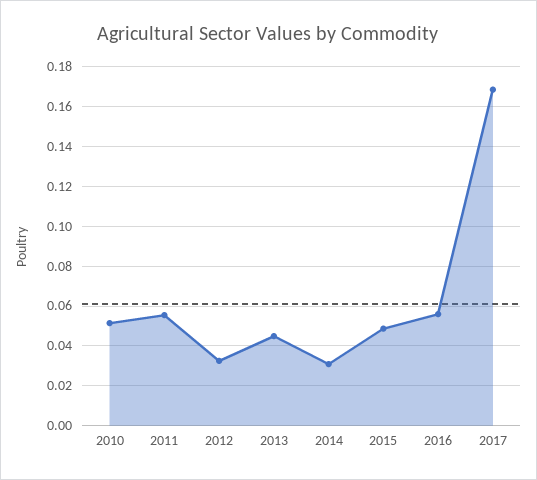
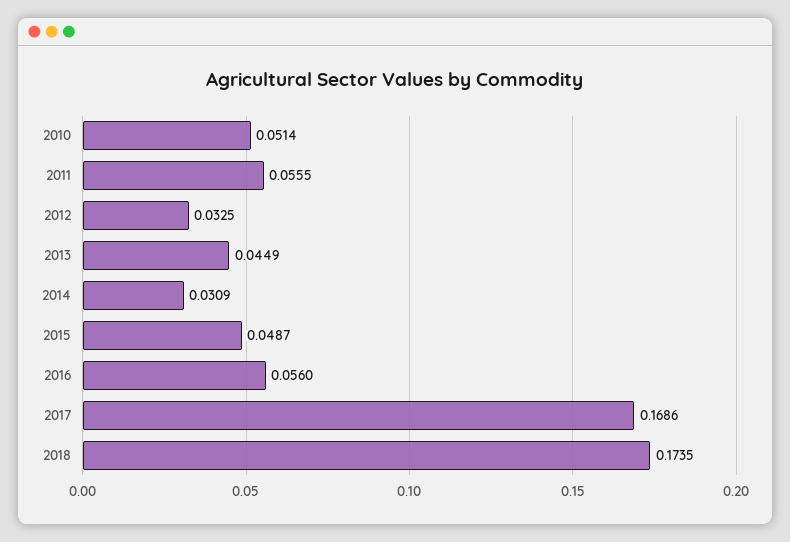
2018: none -> 0.1735

